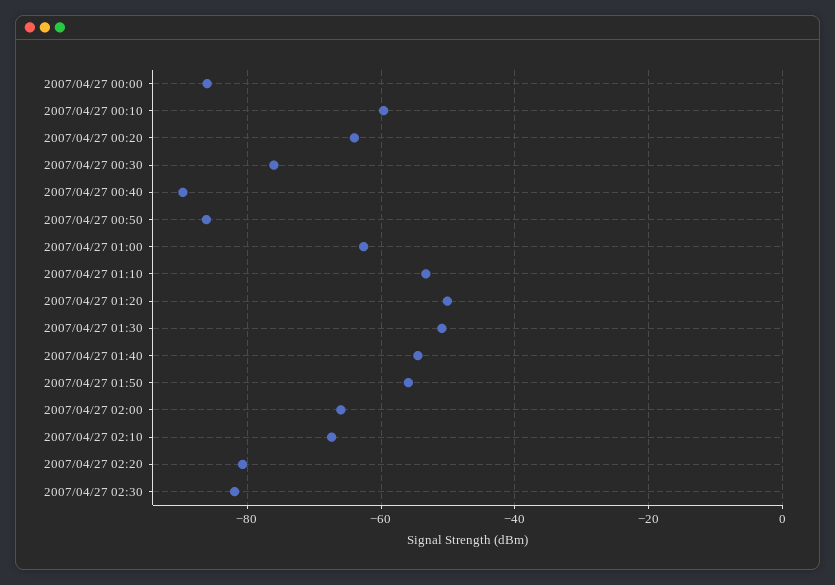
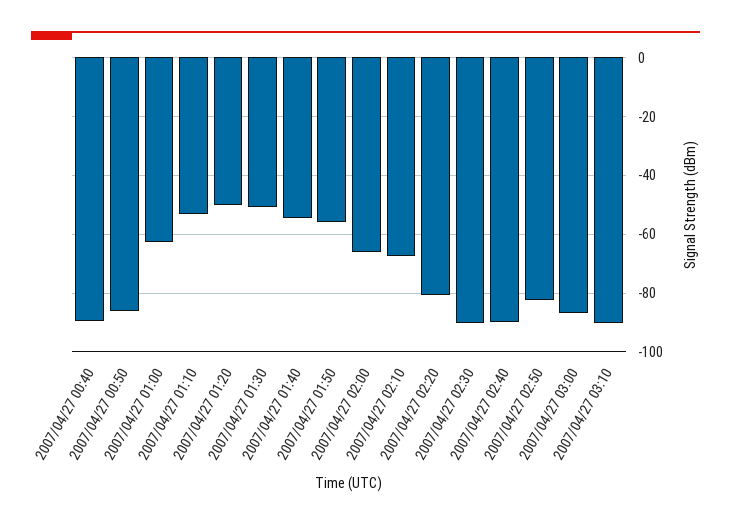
2007/04/27 00:00: -86 -> none
2007/04/27 00:10: -60 -> none
2007/04/27 00:20: -64 -> none
2007/04/27 00:30: -76 -> none
2007/04/27 02:30: -82 -> -90
2007/04/27 02:40: none -> -90
2007/04/27 02:50: none -> -82.5
2007/04/27 03:00: none -> -87.5
2007/04/27 03:10: none -> -90

